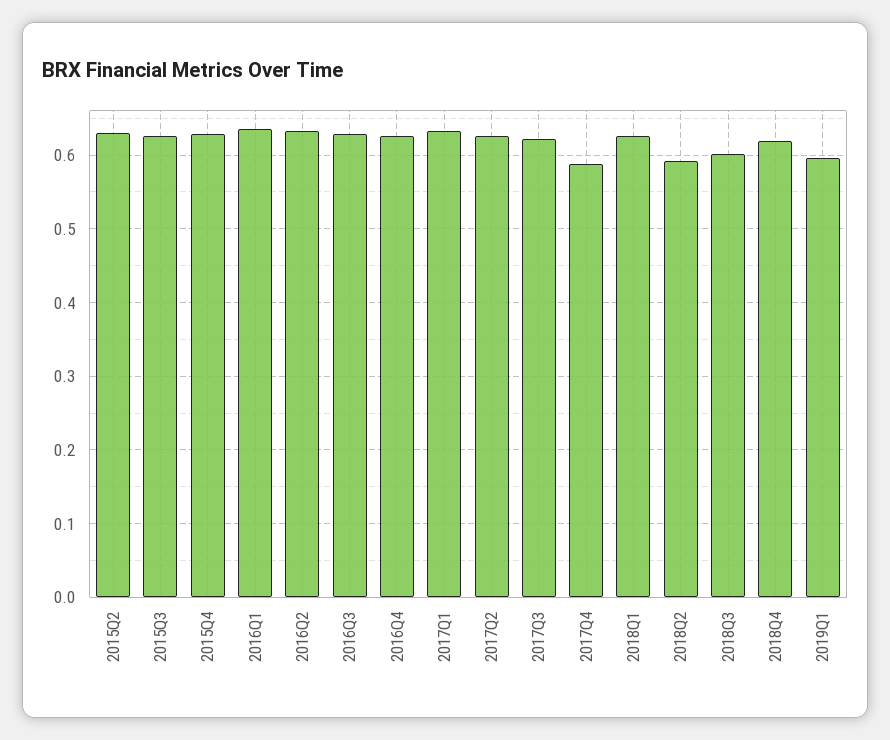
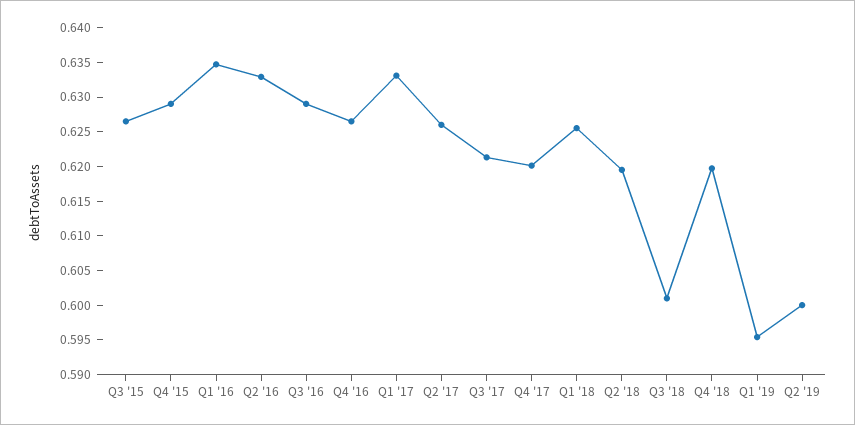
2015Q2: 0.63 -> none
2017Q4: 0.59 -> 0.62
2018Q2: 0.59 -> 0.62
Q2 '19: none -> 0.6

